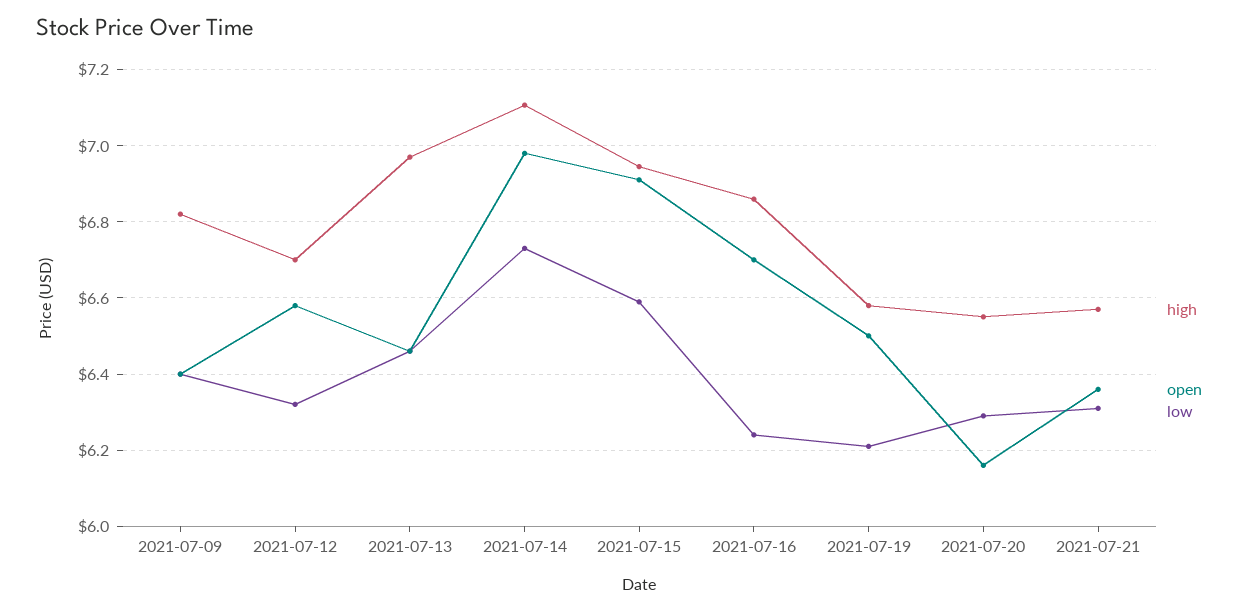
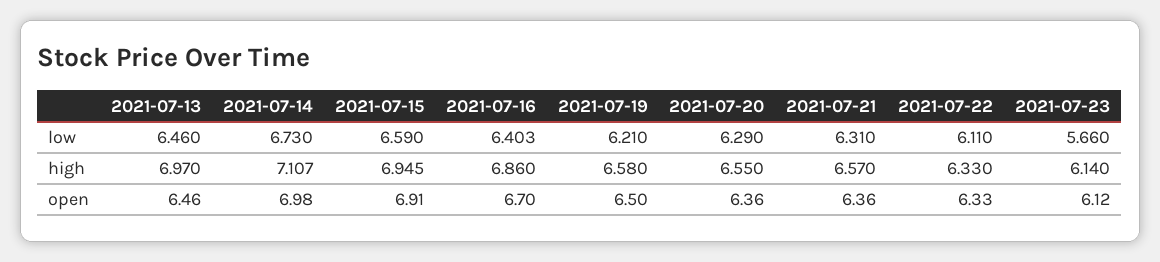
high, 2021-07-09: 6.82 -> none
open, 2021-07-09: 6.4 -> none
low, 2021-07-09: 6.4 -> none
high, 2021-07-12: 6.7 -> none
open, 2021-07-12: 6.58 -> none
low, 2021-07-12: 6.32 -> none
low, 2021-07-16: 6.24 -> 6.403
open, 2021-07-20: 6.16 -> 6.36
low, 2021-07-22: none -> 6.11
low, 2021-07-23: none -> 5.66
high, 2021-07-22: none -> 6.33
high, 2021-07-23: none -> 6.14
open, 2021-07-22: none -> 6.33
open, 2021-07-23: none -> 6.12

